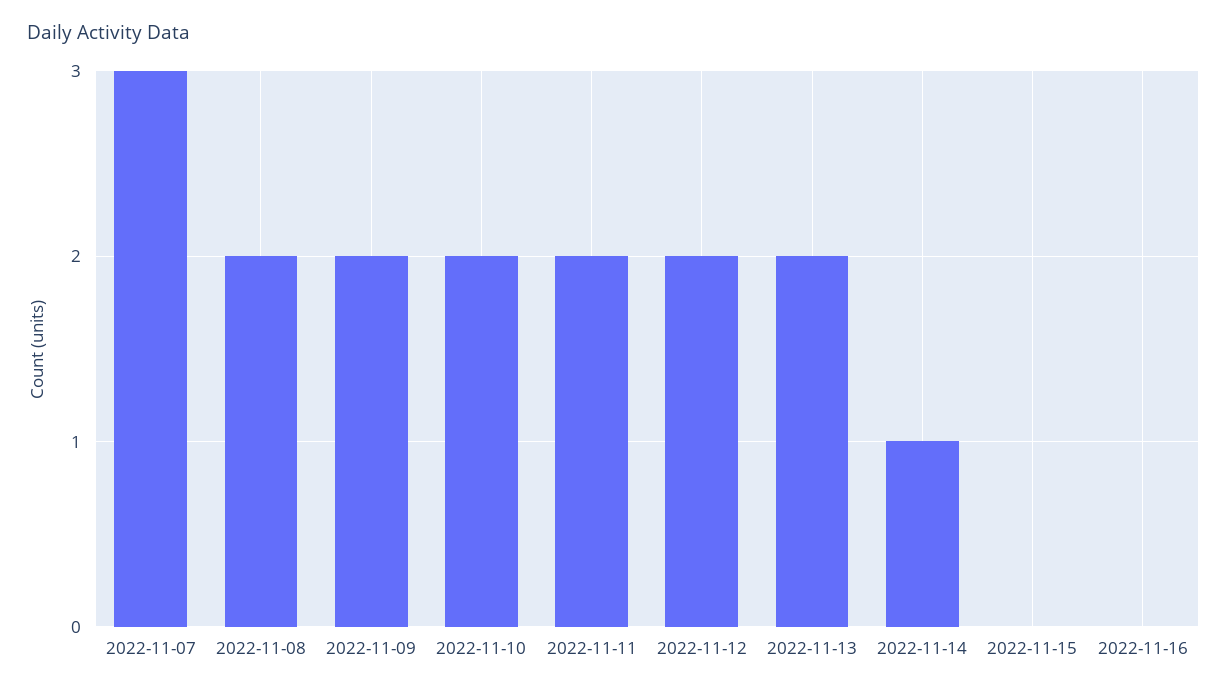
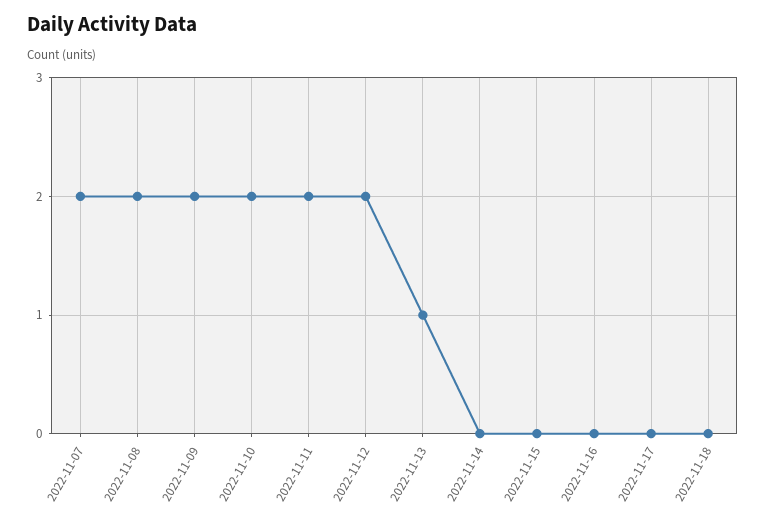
2022-11-07: 3 -> 2
2022-11-13: 2 -> 1
2022-11-14: 1 -> 0
2022-11-17: none -> 0
2022-11-18: none -> 0

